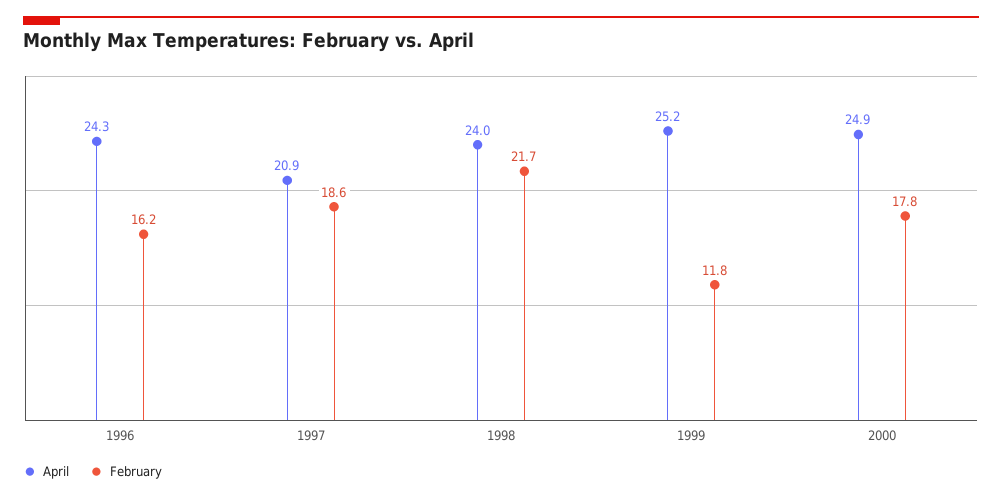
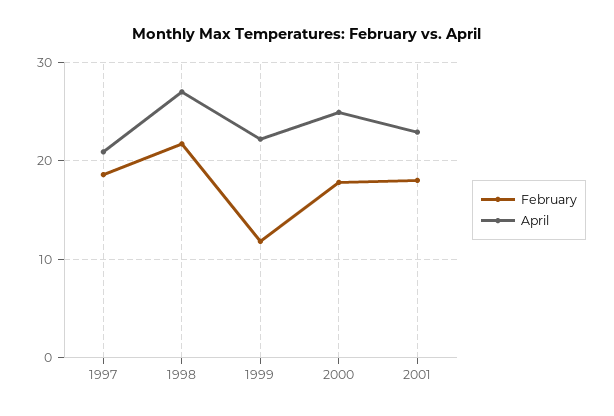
April, 1996: 24.3 -> none
February, 1996: 16.2 -> none
April, 1998: 24 -> 27
April, 1999: 25.2 -> 22
February, 2001: none -> 18
April, 2001: none -> 23

